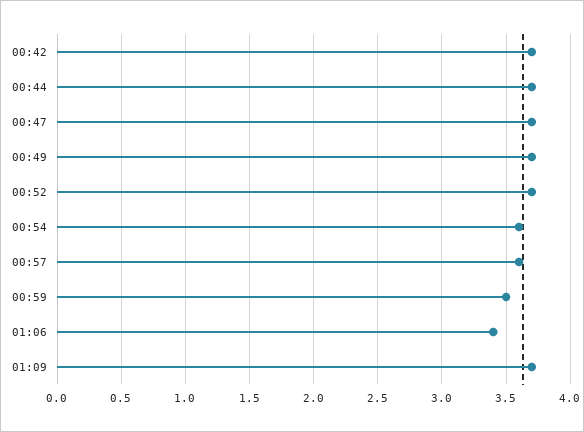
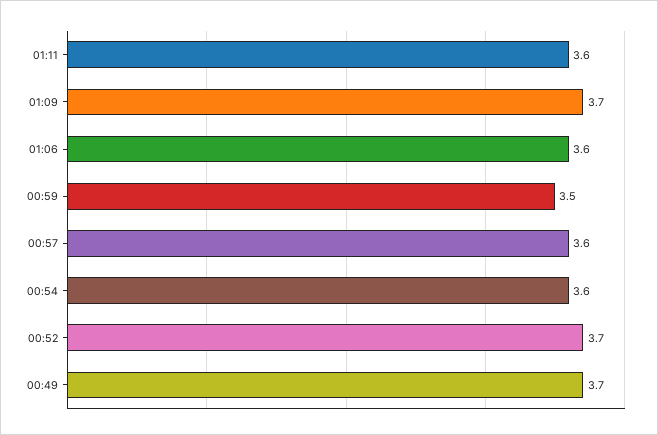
00:42: 3.7 -> none
00:44: 3.7 -> none
00:47: 3.7 -> none
01:06: 3.4 -> 3.6
01:11: none -> 3.6

